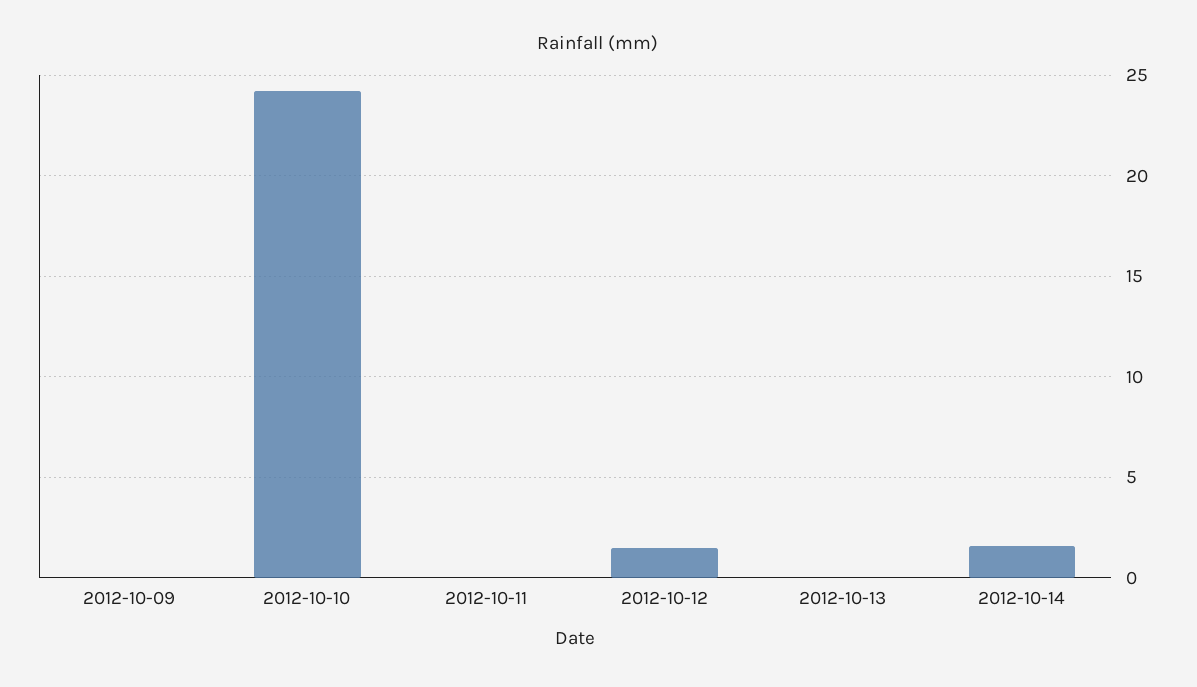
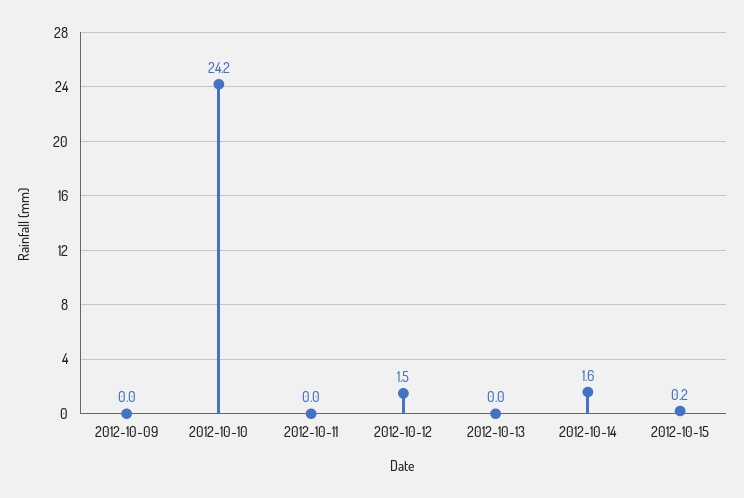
2012-10-15: none -> 0.2

